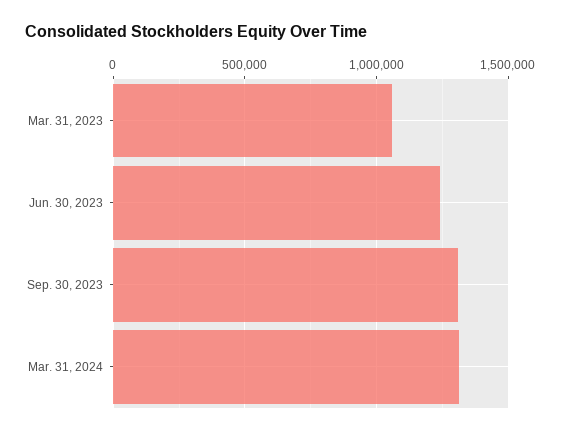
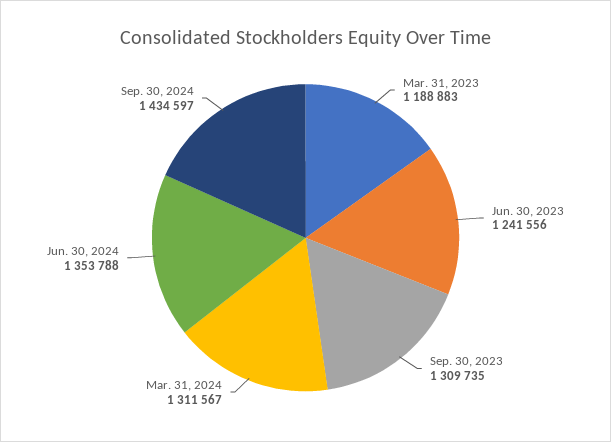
Mar. 31, 2023: 1050000 -> 1188883
Jun. 30, 2024: none -> 1353788
Sep. 30, 2024: none -> 1434597

